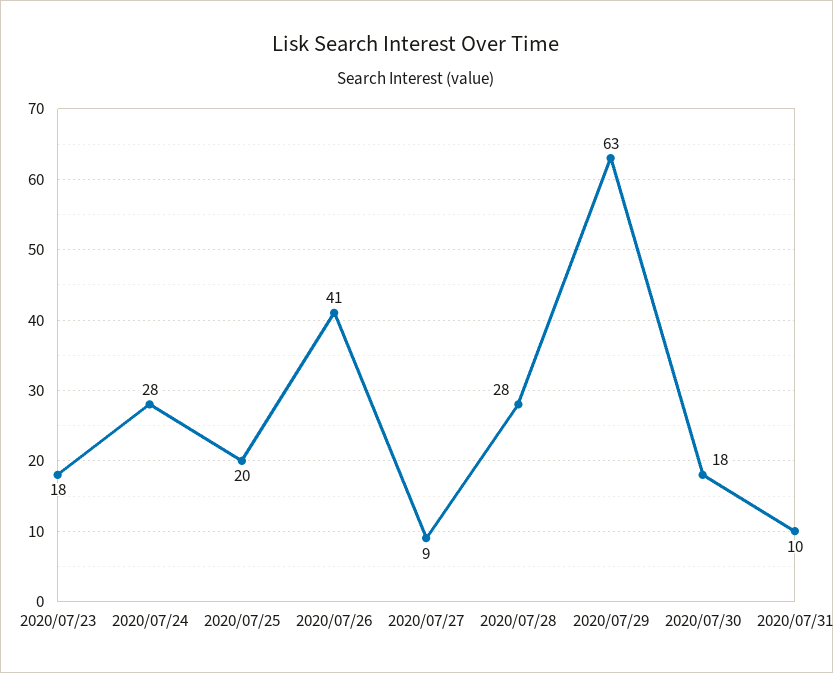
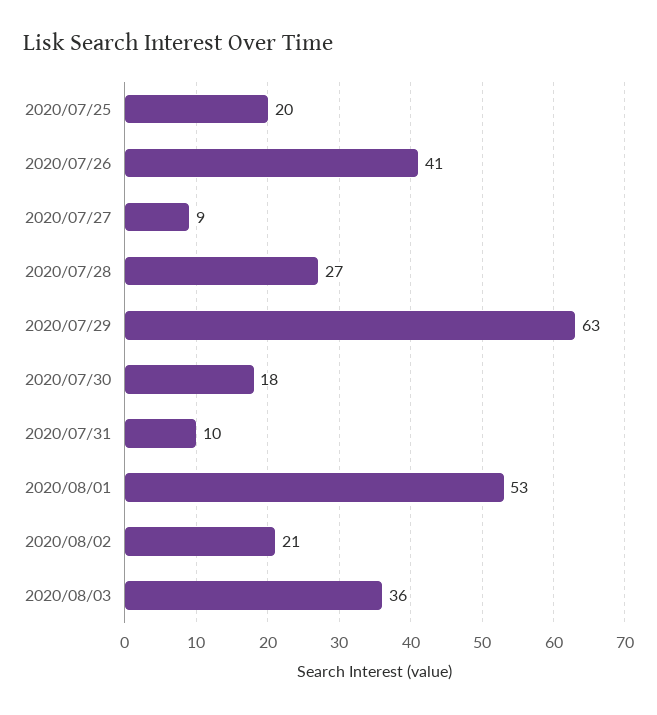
2020/07/23: 18 -> none
2020/07/24: 28 -> none
2020/07/28: 28 -> 27
2020/08/01: none -> 53
2020/08/02: none -> 21
2020/08/03: none -> 36

